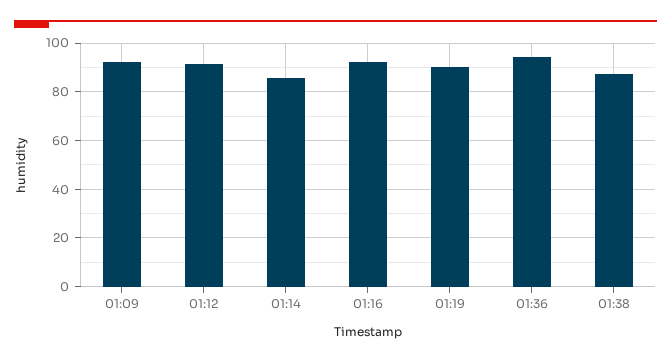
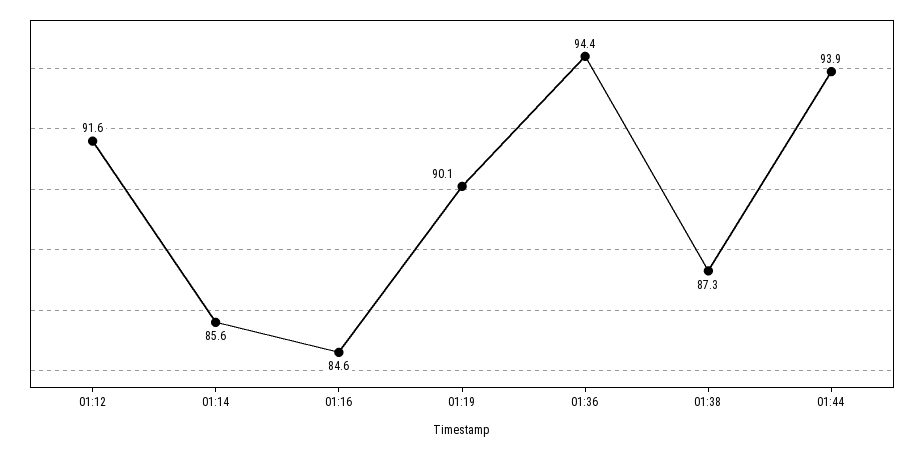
01:09: 92.5 -> none
01:16: 92.5 -> 84.6
01:44: none -> 93.9

